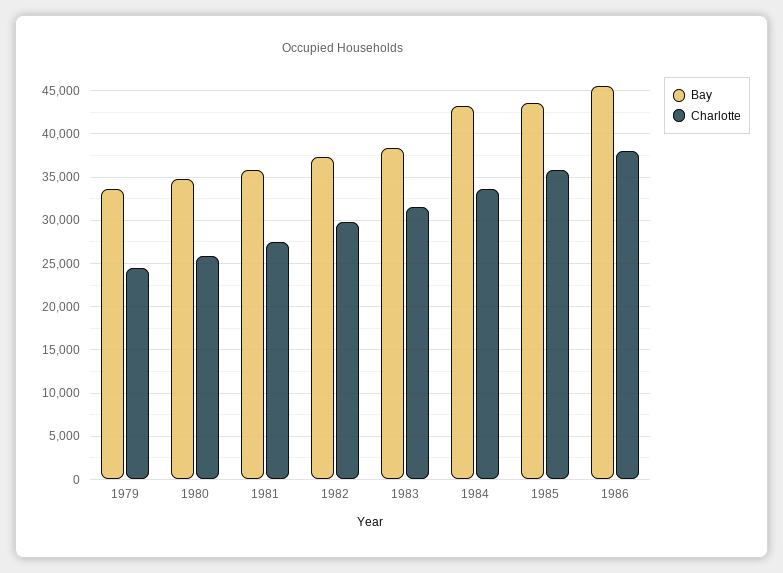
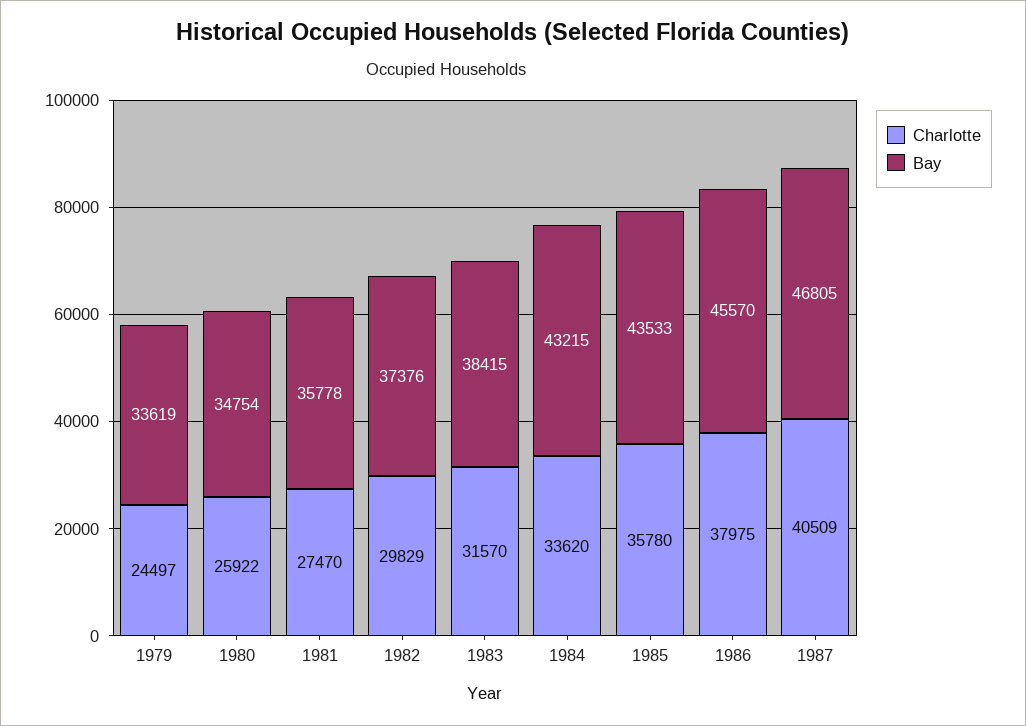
Charlotte, 1987: none -> 40509
Bay, 1987: none -> 46805

